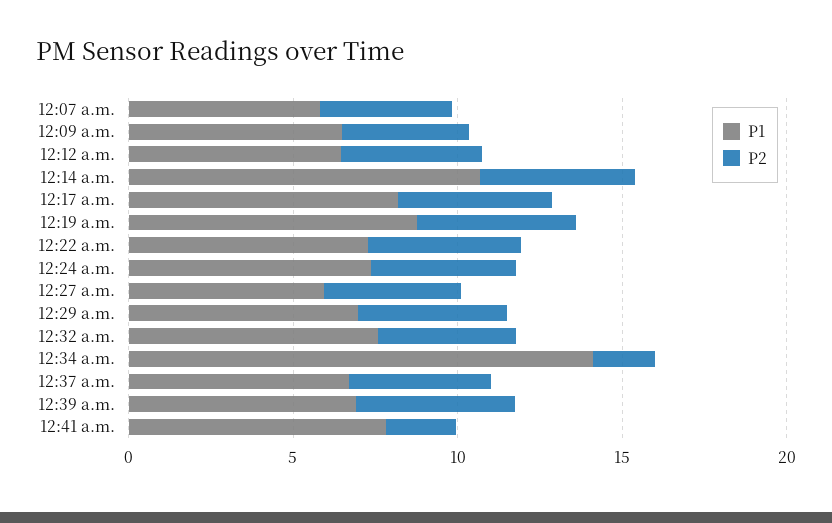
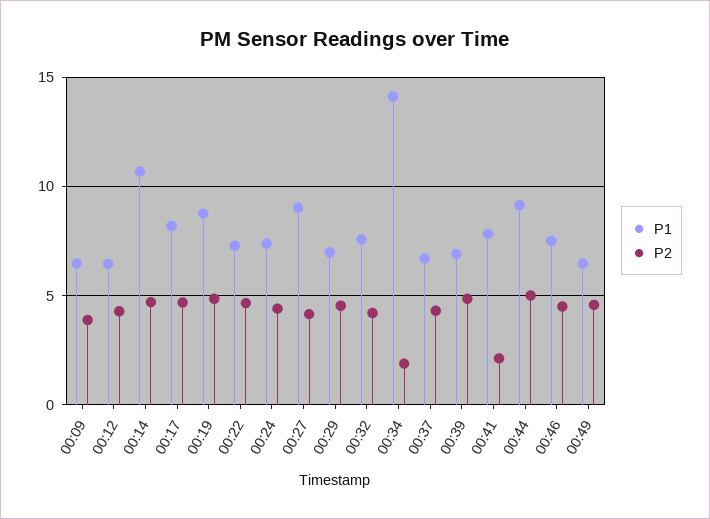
P1, 12:07 a.m.: 6 -> none
P2, 12:07 a.m.: 4 -> none
P1, 12:27 a.m.: 6 -> 9
P1, 00:44: none -> 9
P2, 00:44: none -> 5
P1, 00:46: none -> 7.5
P2, 00:46: none -> 4.5
P1, 00:49: none -> 6.5
P2, 00:49: none -> 4.5

